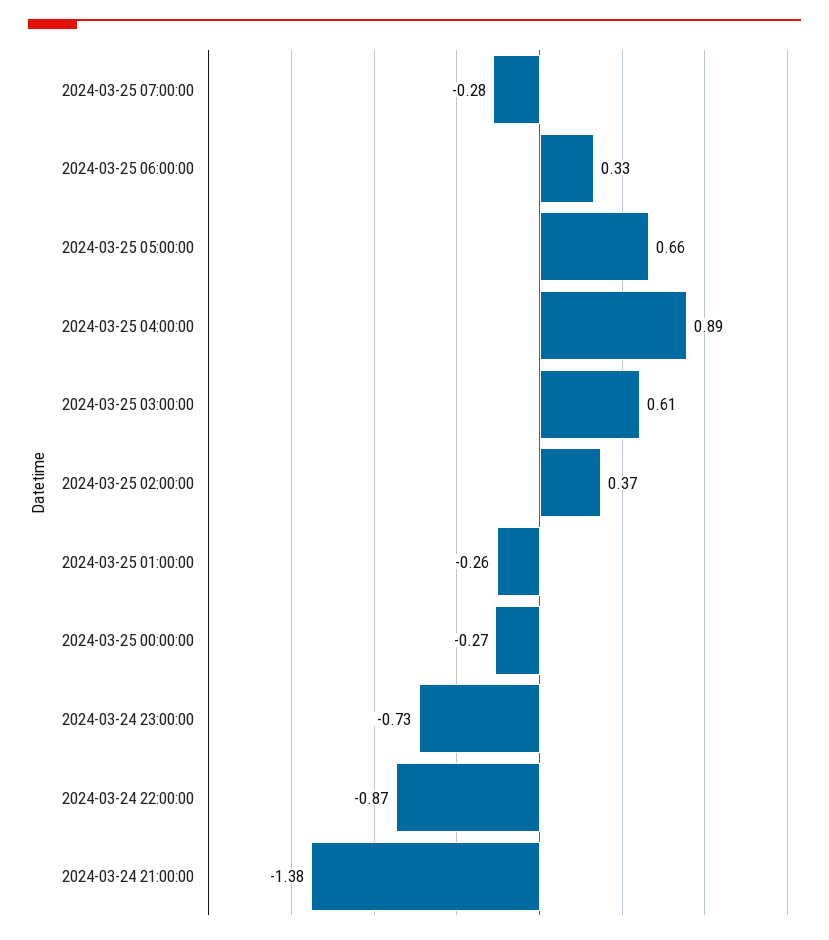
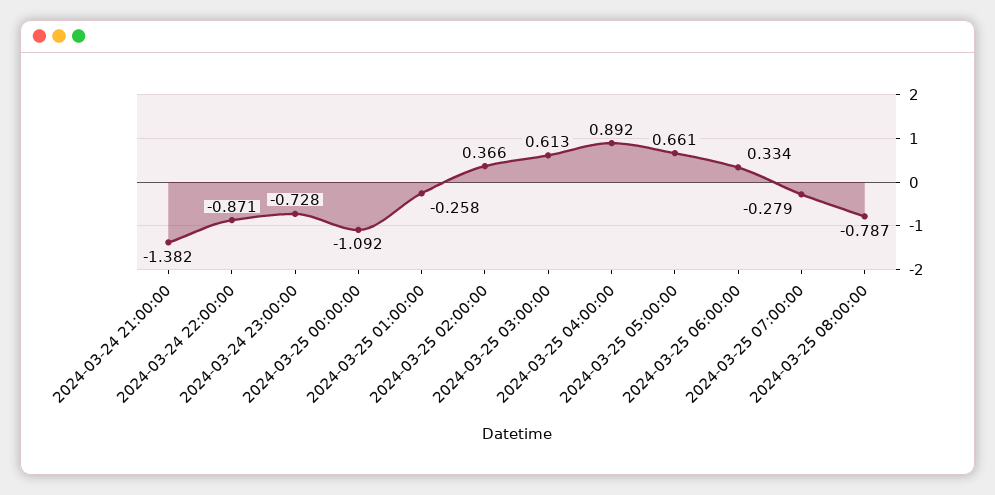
2024-03-25 00:00:00: -0.27 -> -1.092
2024-03-25 08:00:00: none -> -0.787

